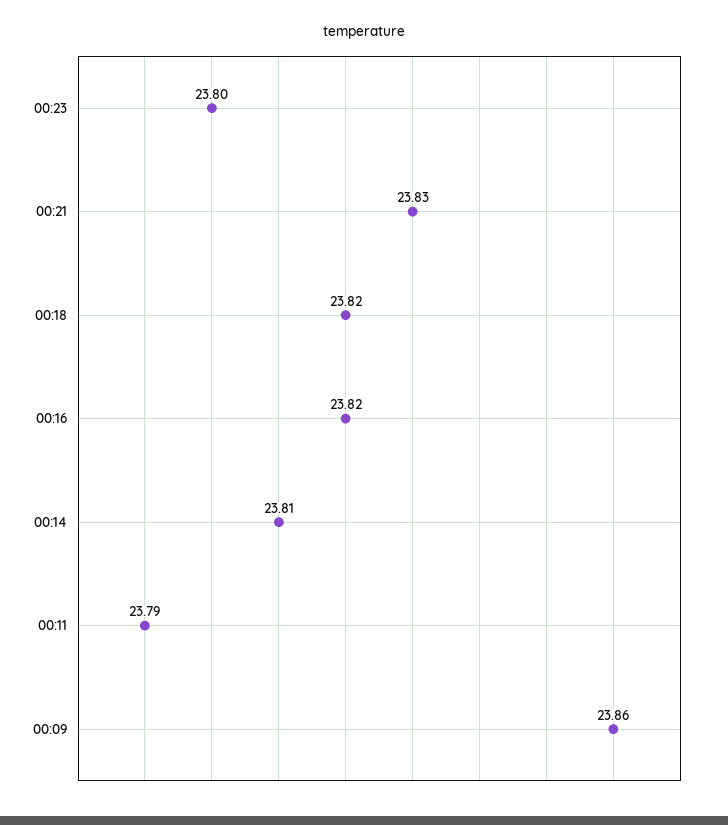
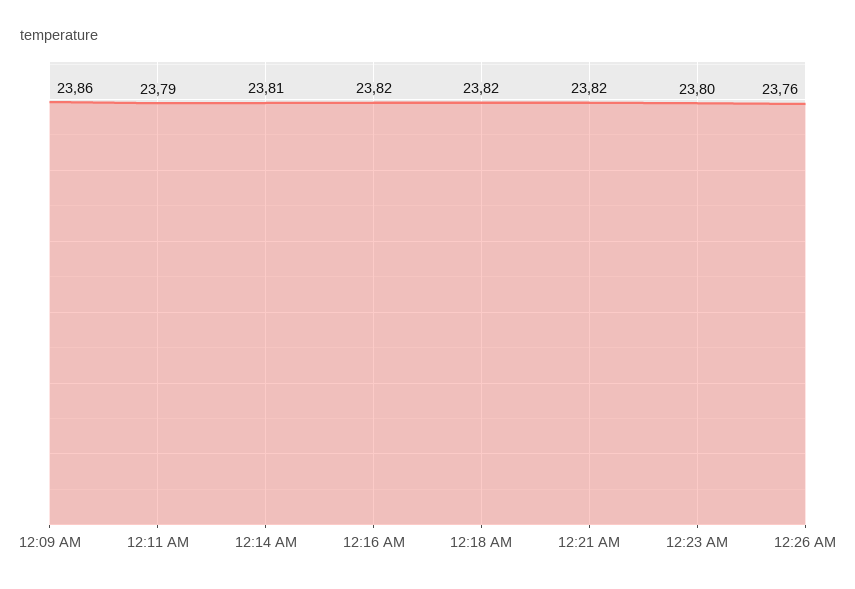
00:21: 23.83 -> 23.82
12:26 AM: none -> 23.76

